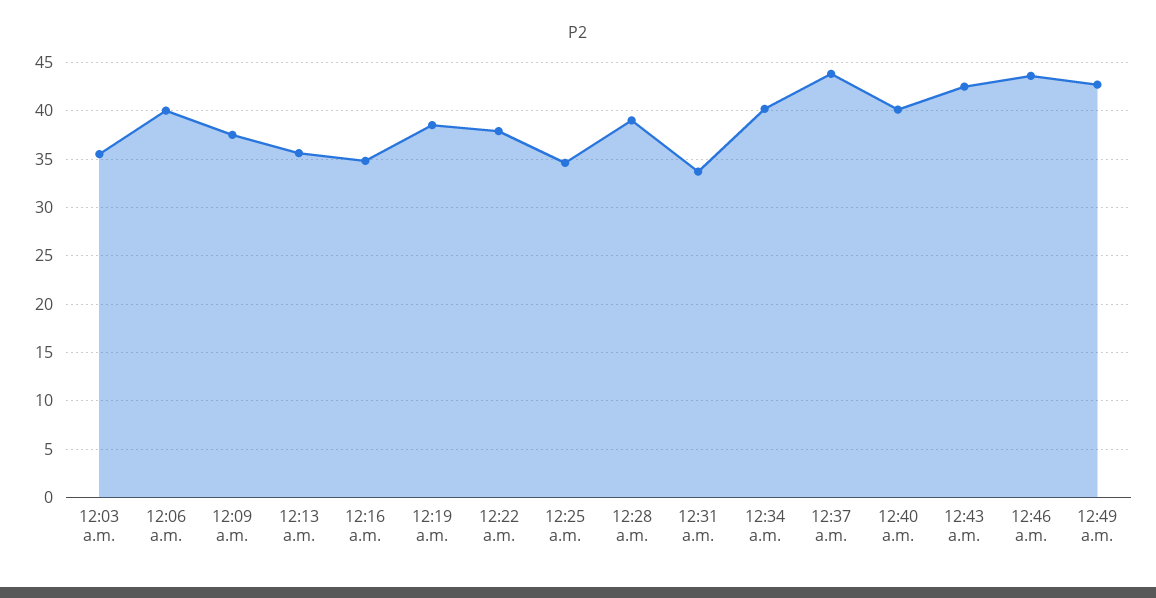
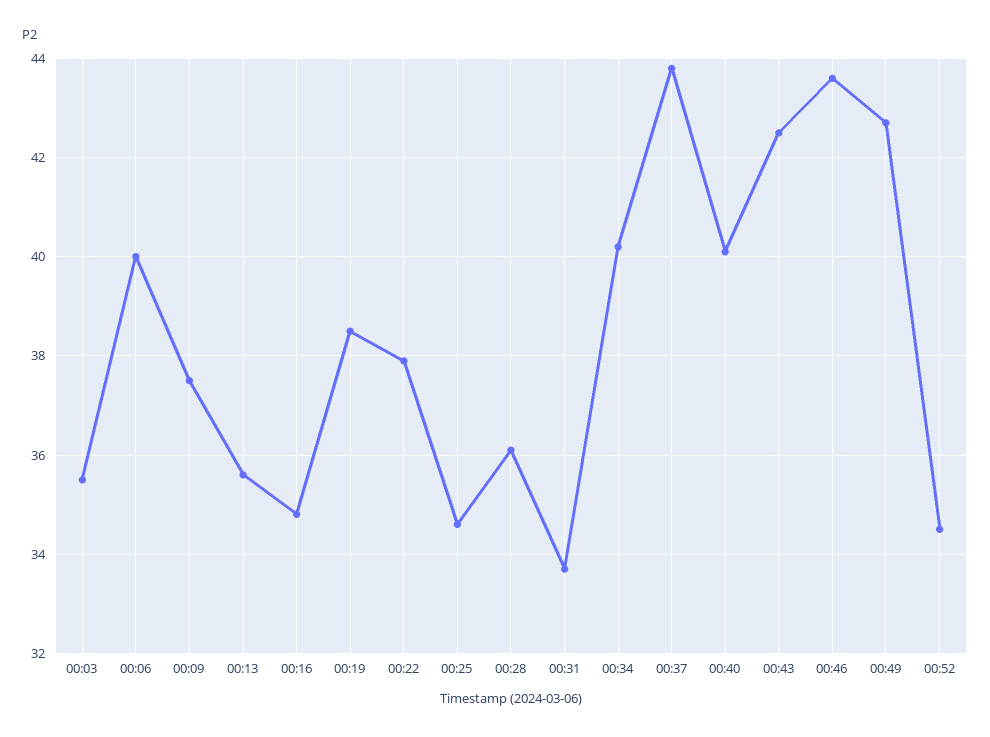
12:28 a.m.: 39 -> 36
00:52: none -> 34.5

